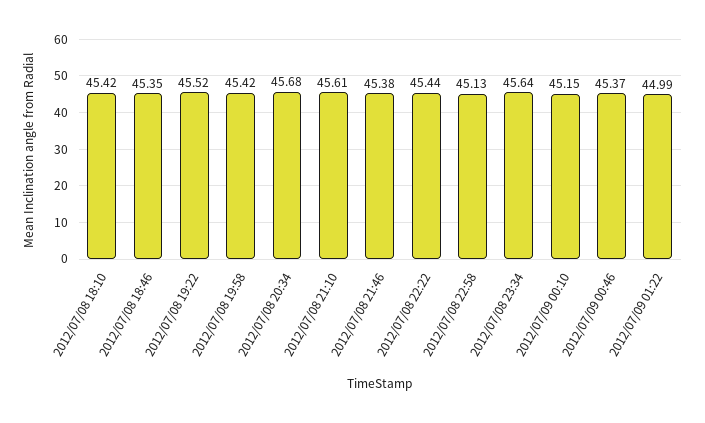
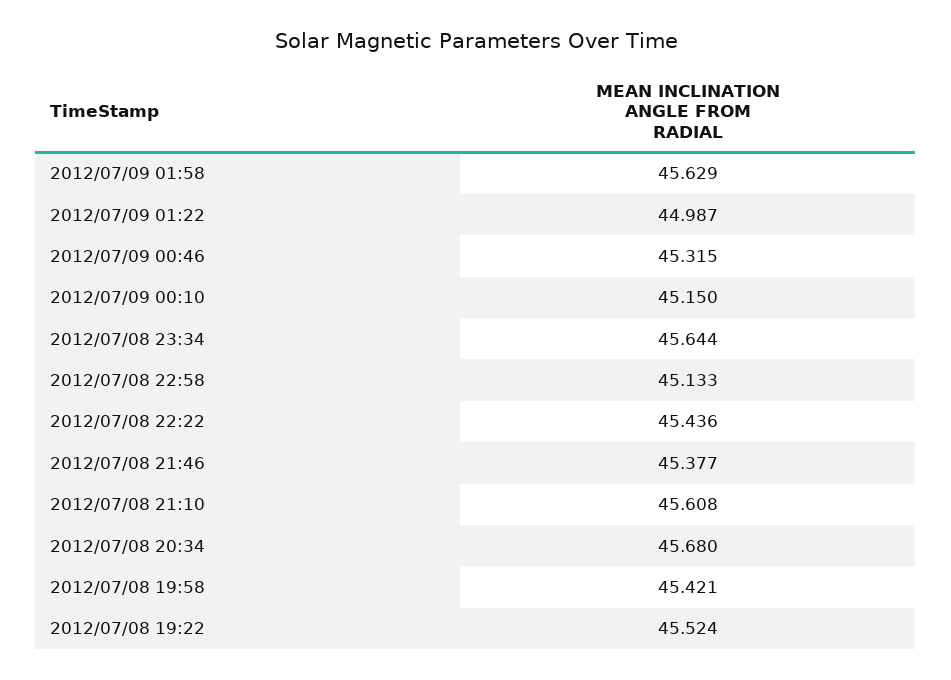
2012/07/08 18:10: 45.42 -> none
2012/07/08 18:46: 45.35 -> none
2012/07/09 00:46: 45.37 -> 45.315
2012/07/09 01:58: none -> 45.629

